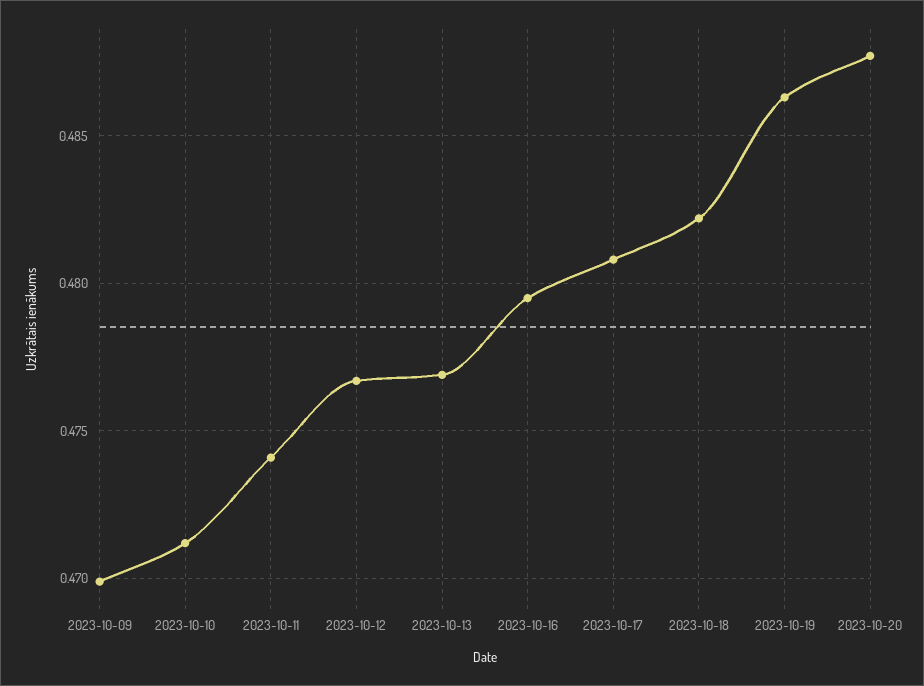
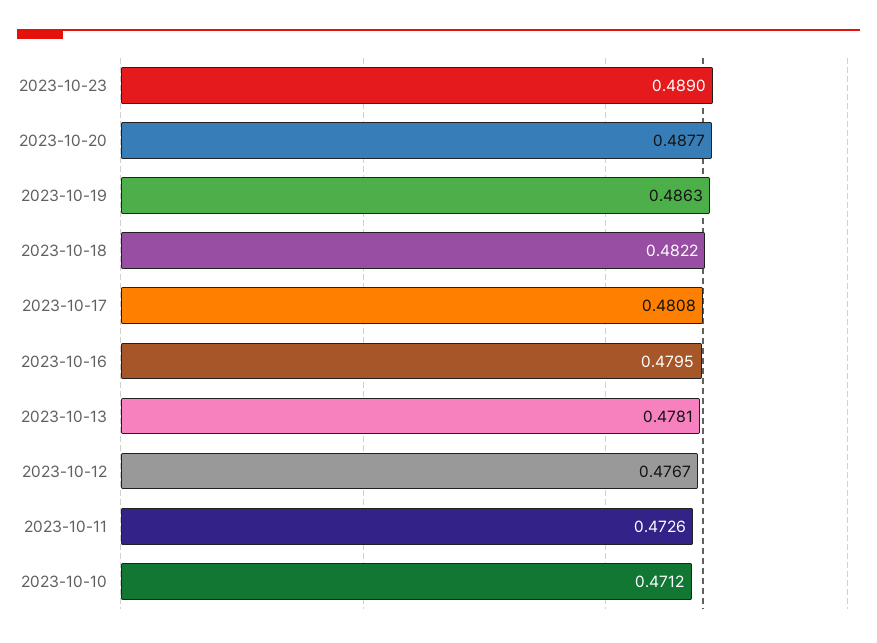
2023-10-09: 0.47 -> none
2023-10-11: 0.474 -> 0.4726
2023-10-13: 0.477 -> 0.4781
2023-10-23: none -> 0.489

